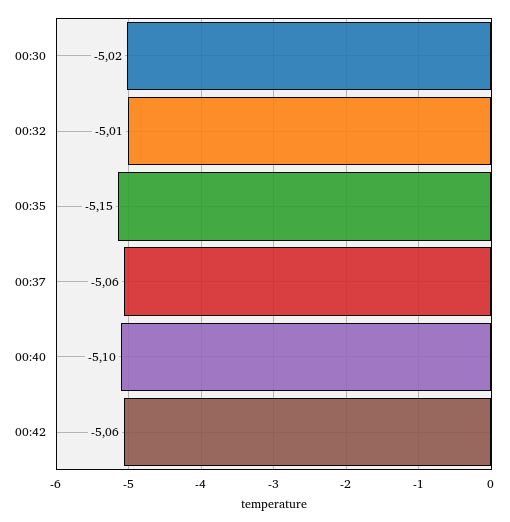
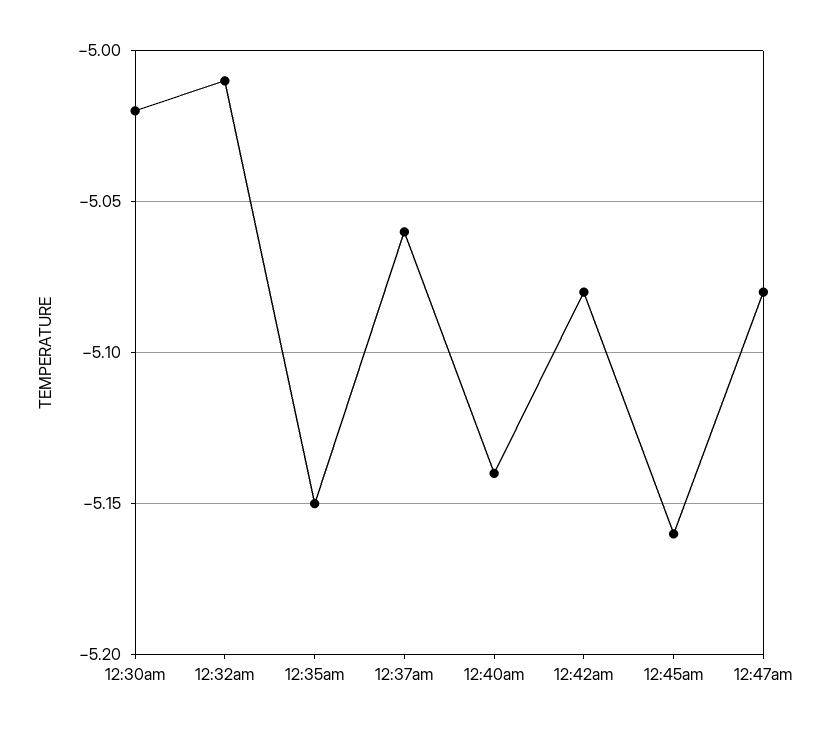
00:40: -5.1 -> -5.14
00:42: -5.06 -> -5.08
12:45am: none -> -5.16
12:47am: none -> -5.08

